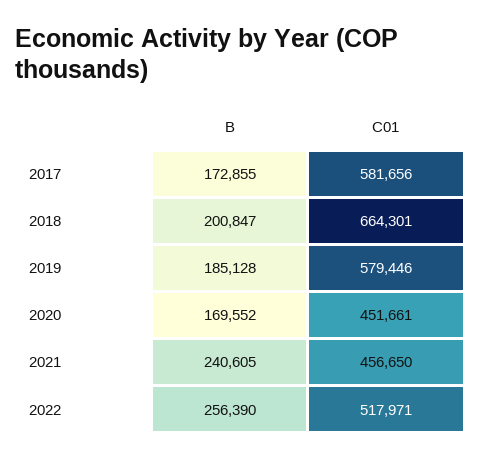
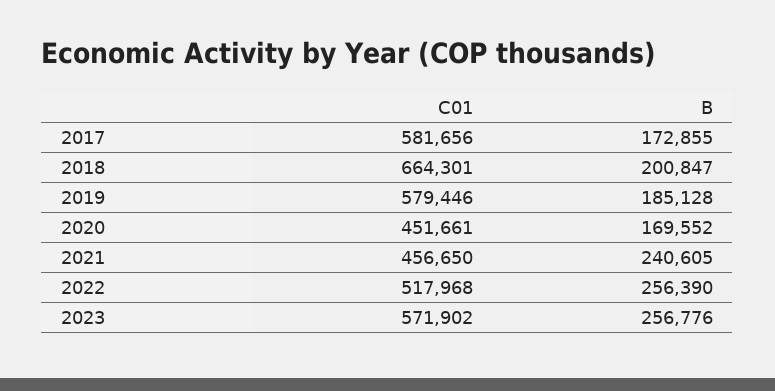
C01, 2022: 517971 -> 517968
C01, 2023: none -> 571902
B, 2023: none -> 256776

